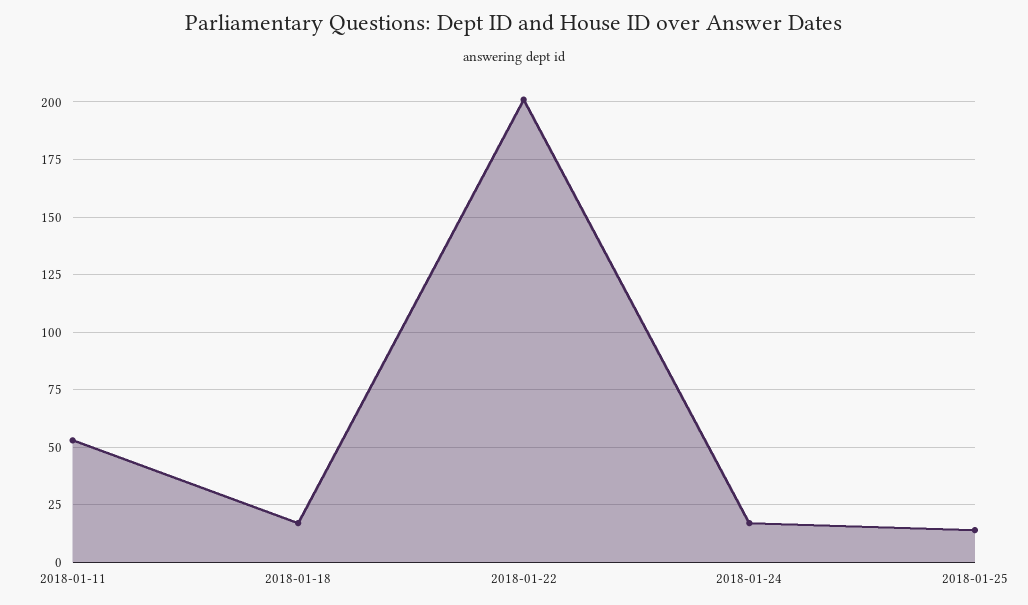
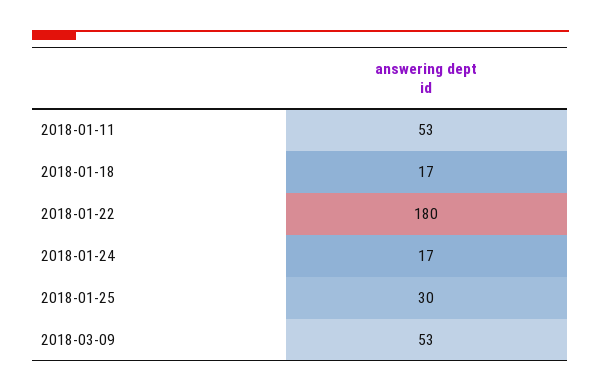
2018-01-22: 200 -> 180
2018-01-25: 15 -> 30
2018-03-09: none -> 53

